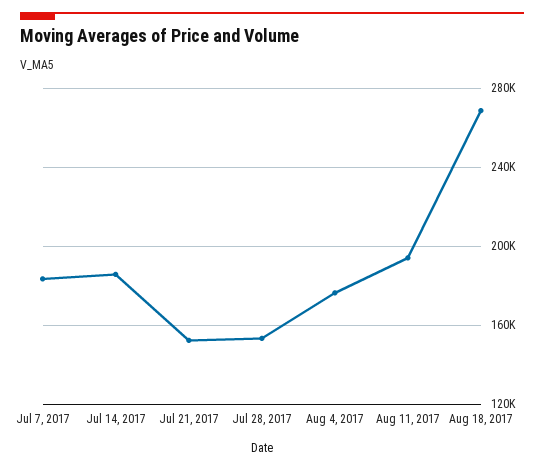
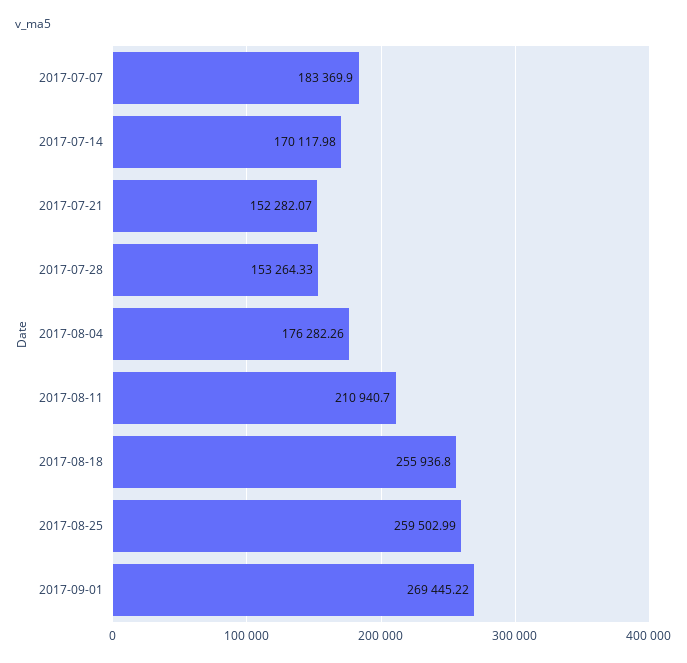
Jul 14, 2017: 185000 -> 170117.98
Aug 11, 2017: 195000 -> 210940.7
Aug 18, 2017: 270000 -> 255936.8
2017-08-25: none -> 259502.99
2017-09-01: none -> 269445.22

